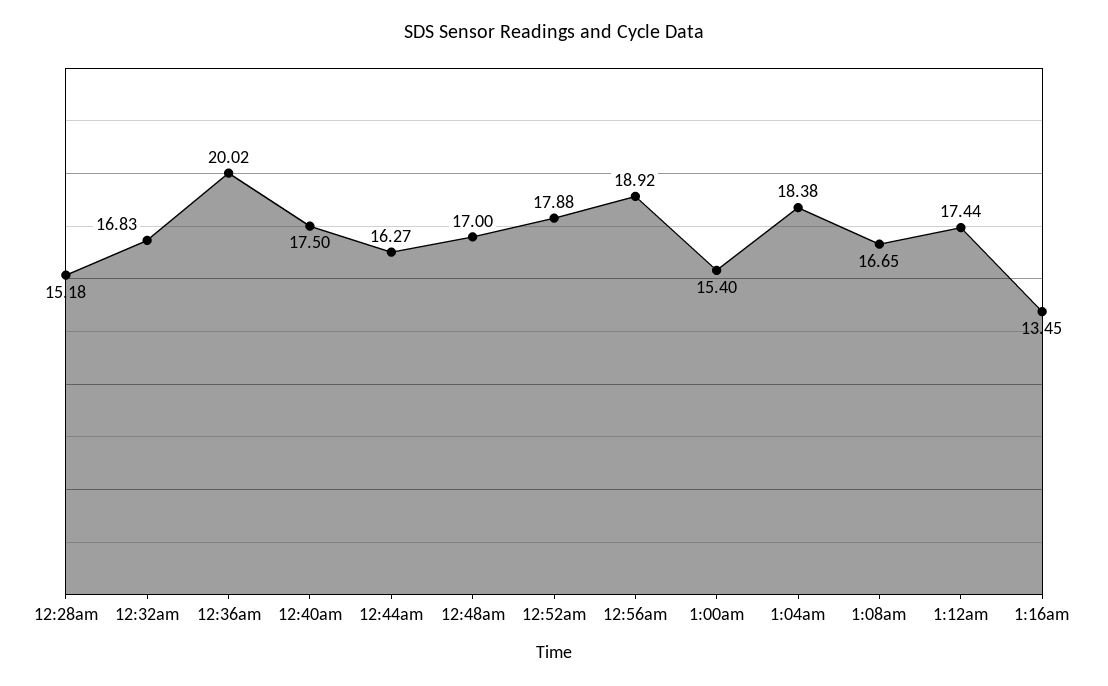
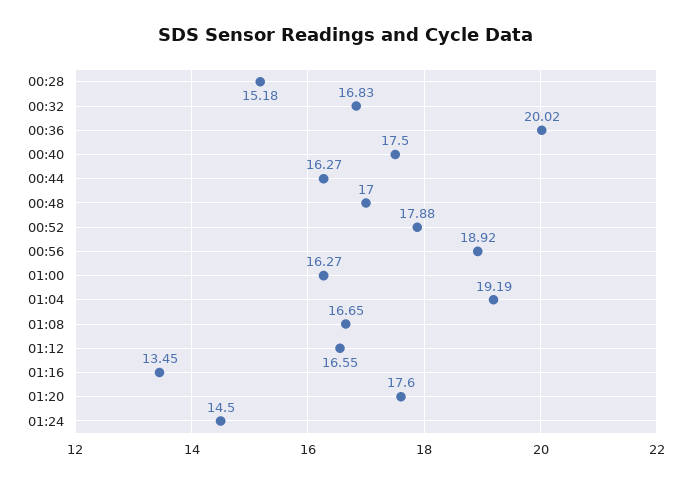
1:00am: 15.4 -> 16.27
1:04am: 18.38 -> 19.19
1:12am: 17.44 -> 16.55
01:20: none -> 17.6
01:24: none -> 14.5

